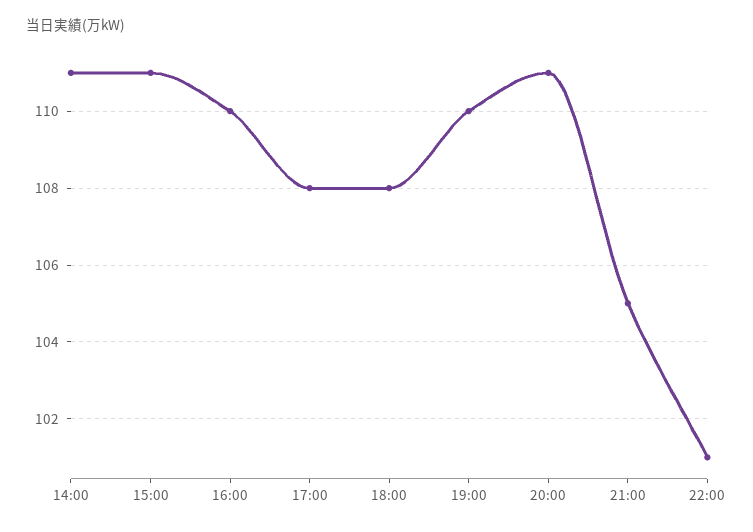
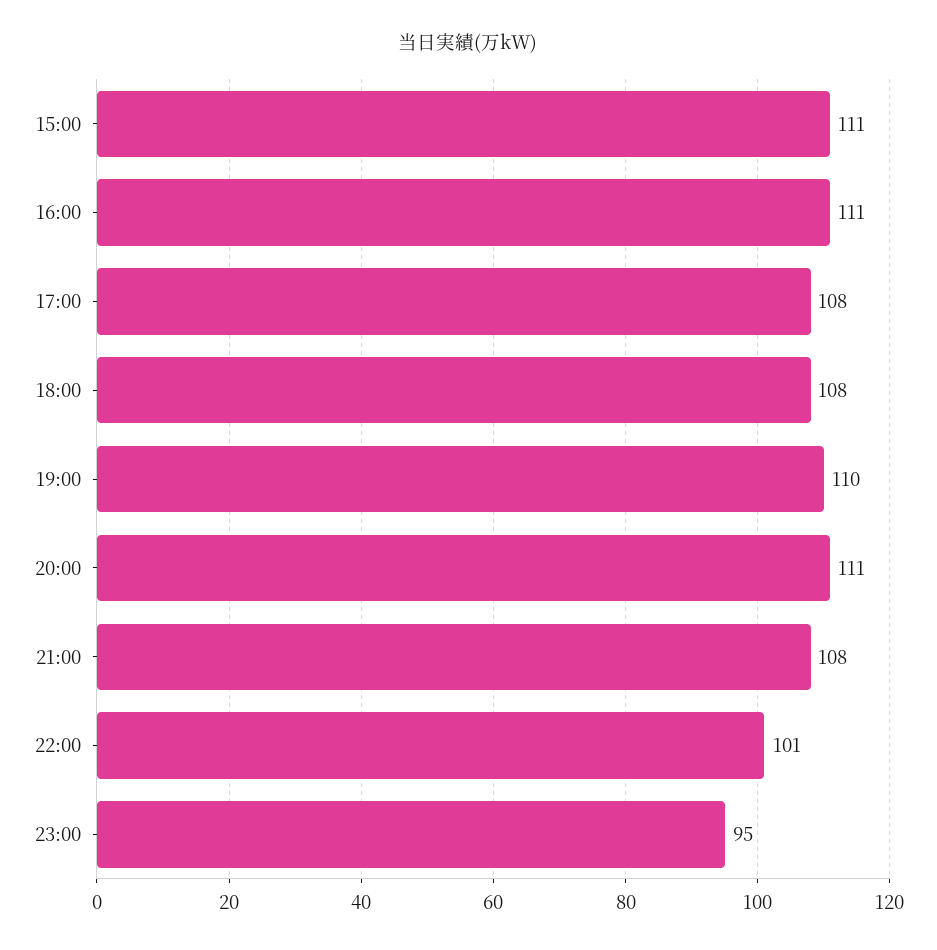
14:00: 111 -> none
16:00: 110 -> 111
21:00: 105 -> 108
23:00: none -> 95

